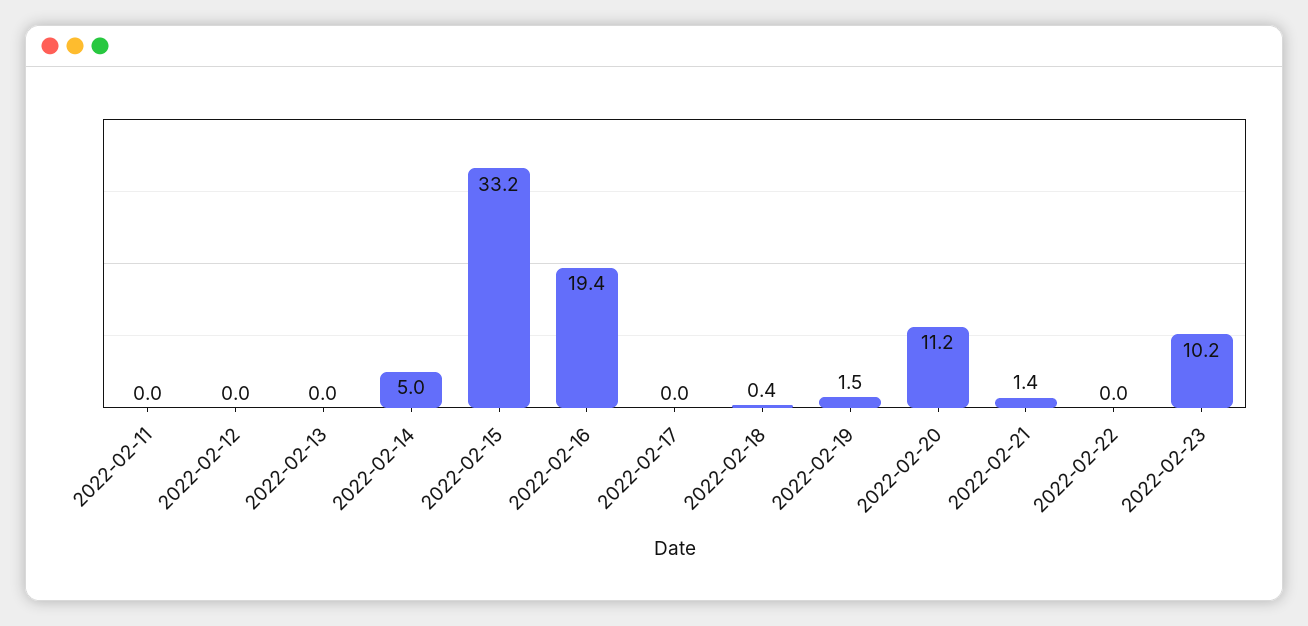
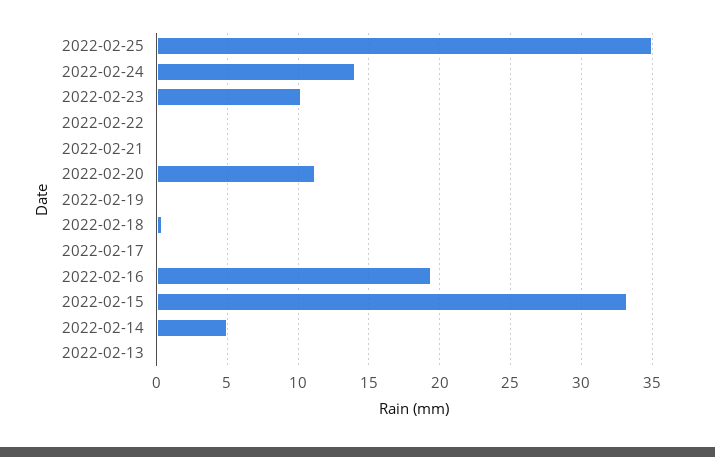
2022-02-11: 0 -> none
2022-02-12: 0 -> none
2022-02-19: 1.5 -> 0
2022-02-21: 1.4 -> 0
2022-02-25: none -> 35
2022-02-24: none -> 14

